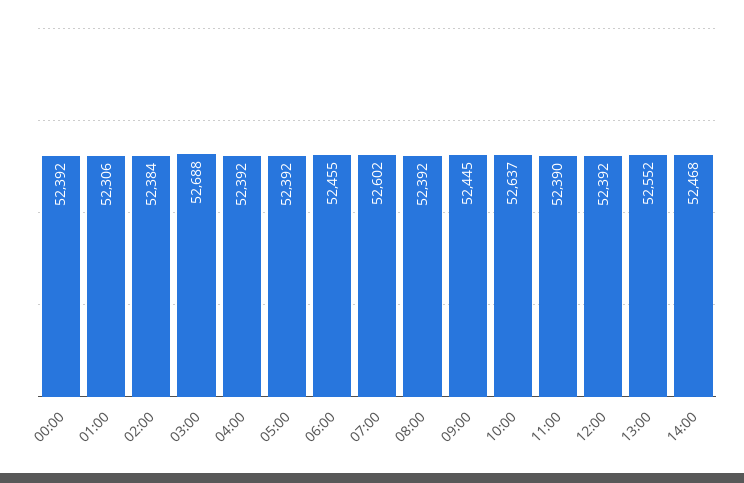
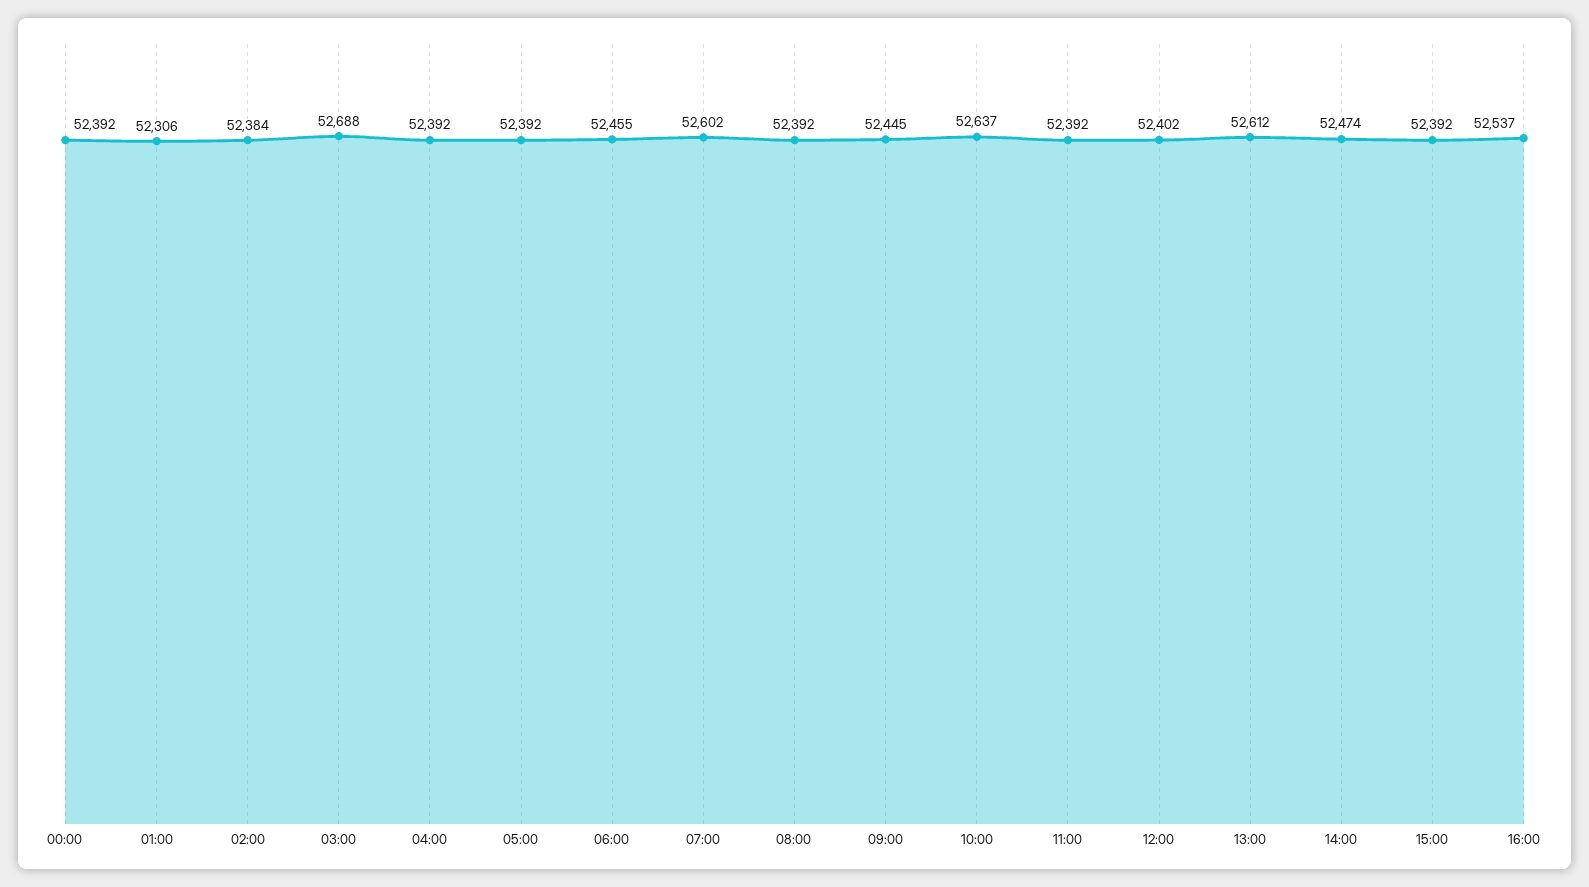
11:00: 52390 -> 52392
12:00: 52392 -> 52402
13:00: 52552 -> 52612
14:00: 52468 -> 52474
15:00: none -> 52392
16:00: none -> 52537

